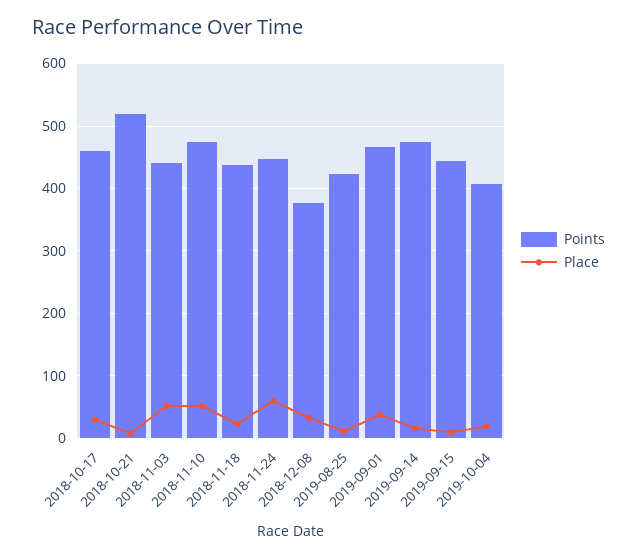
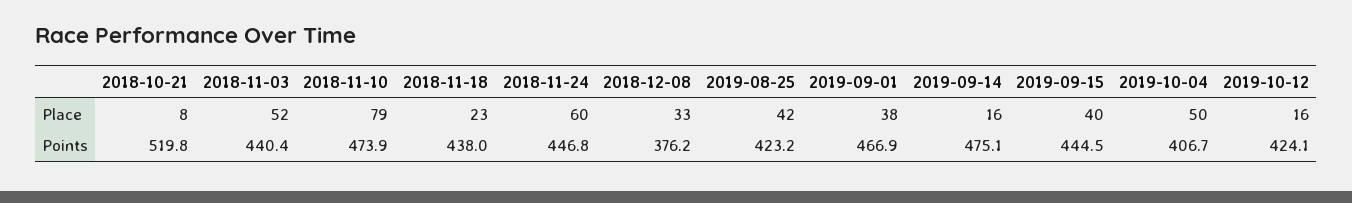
Points, 2018-10-17: 460 -> none
Place, 2018-10-17: 30 -> none
Place, 2018-11-10: 50 -> 79
Place, 2019-08-25: 10 -> 42
Place, 2019-09-15: 10 -> 40
Place, 2019-10-04: 20 -> 50
Place, 2019-10-12: none -> 16
Points, 2019-10-12: none -> 424.1

